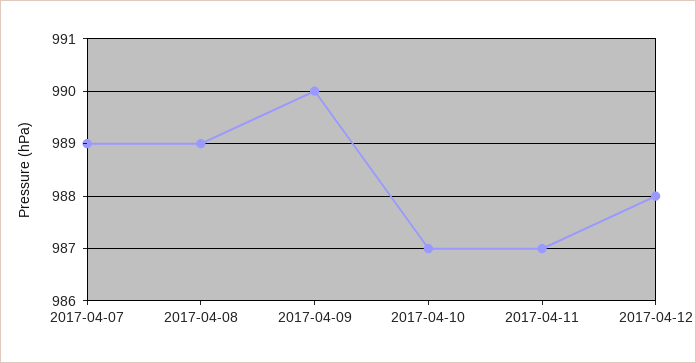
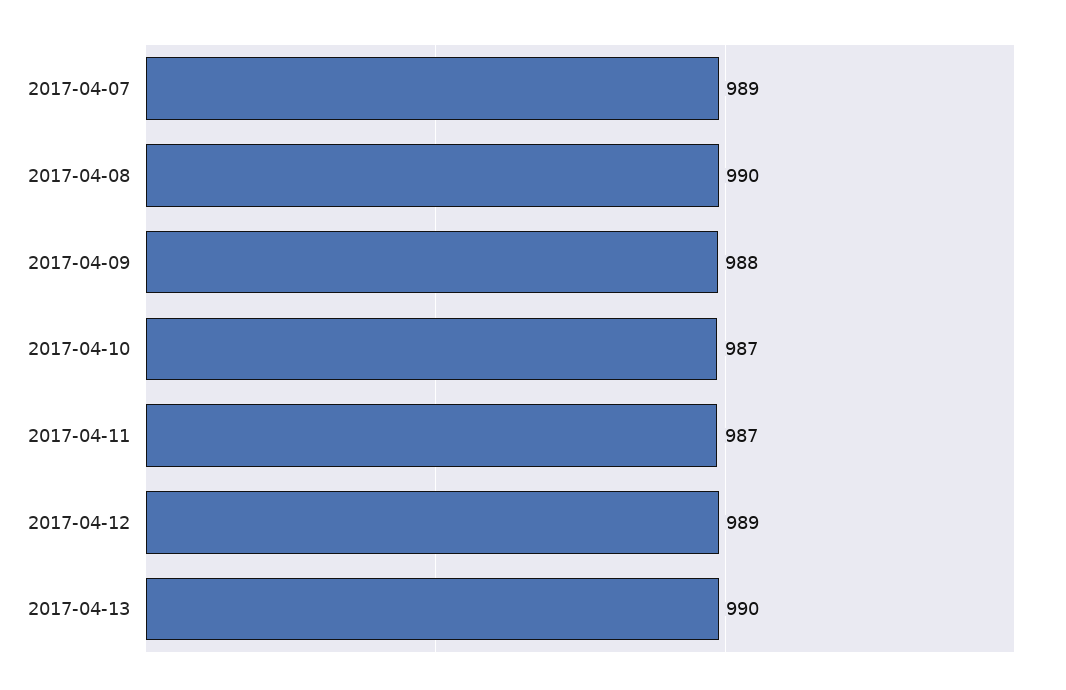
2017-04-08: 989 -> 990
2017-04-09: 990 -> 988
2017-04-12: 988 -> 989
2017-04-13: none -> 990

